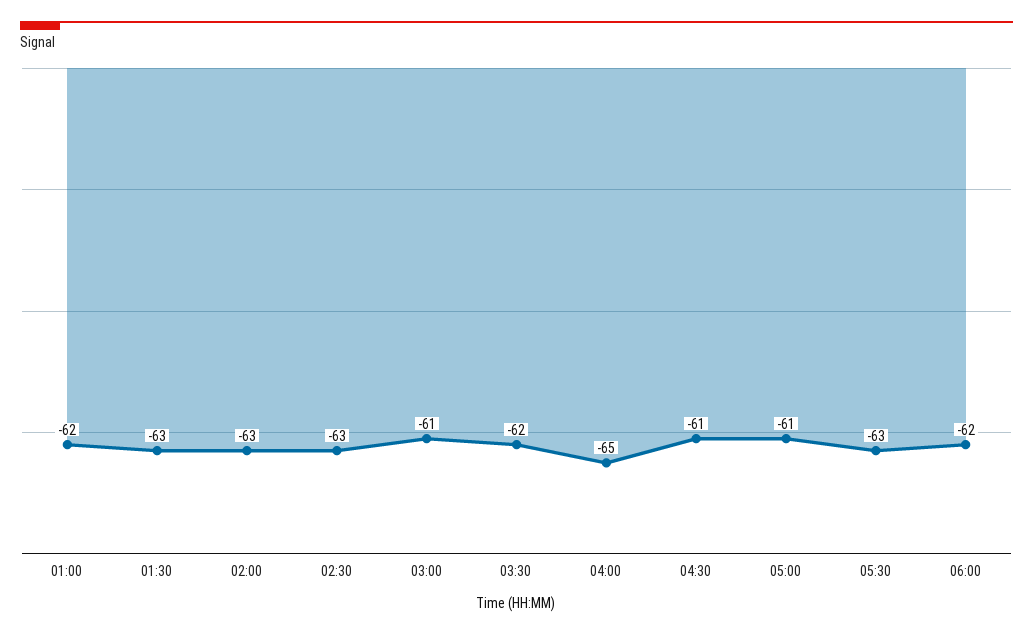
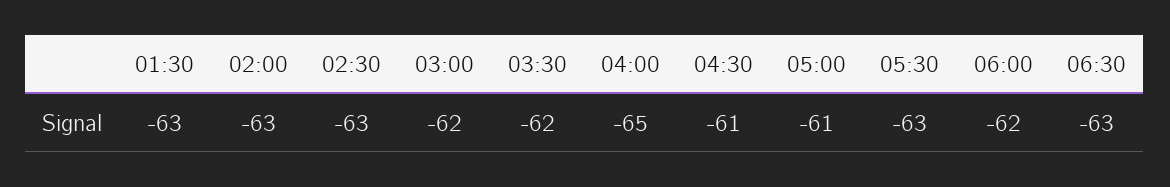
01:00: -62 -> none
03:00: -61 -> -62
06:30: none -> -63

